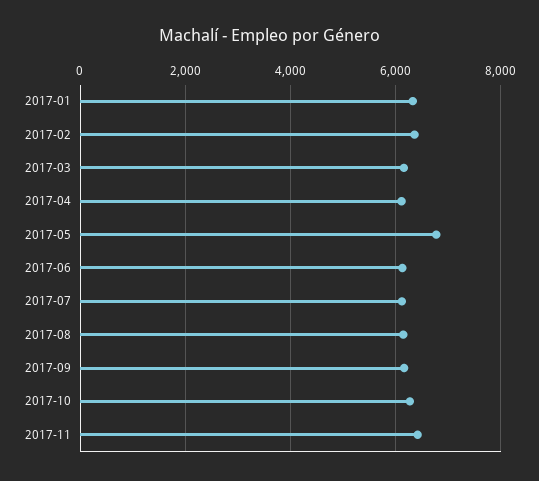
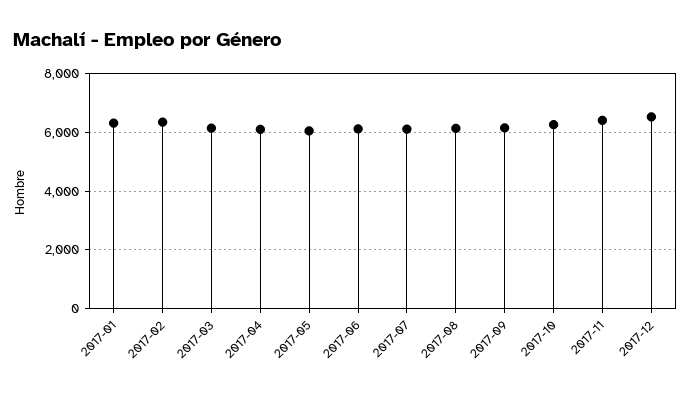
2017-05: 6800 -> 6000
2017-12: none -> 6500

